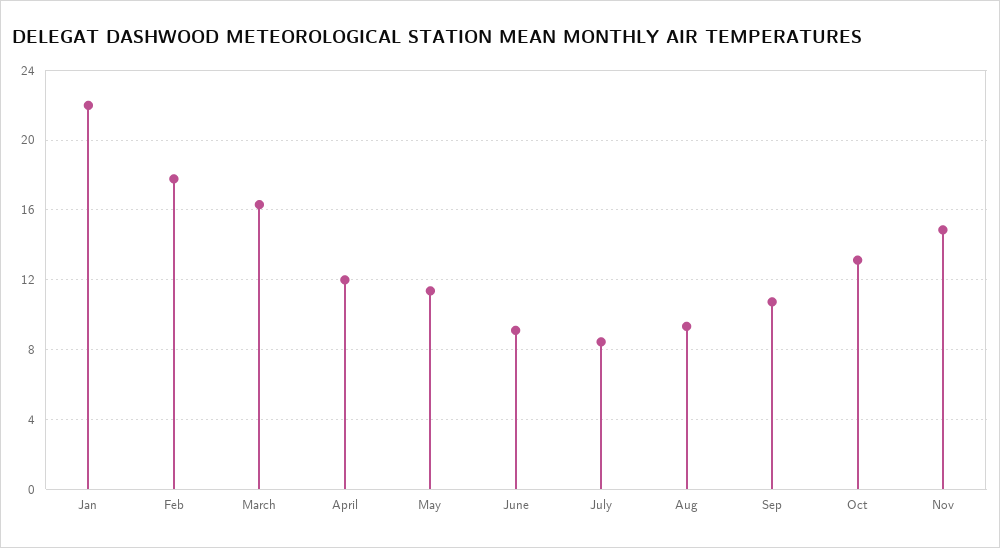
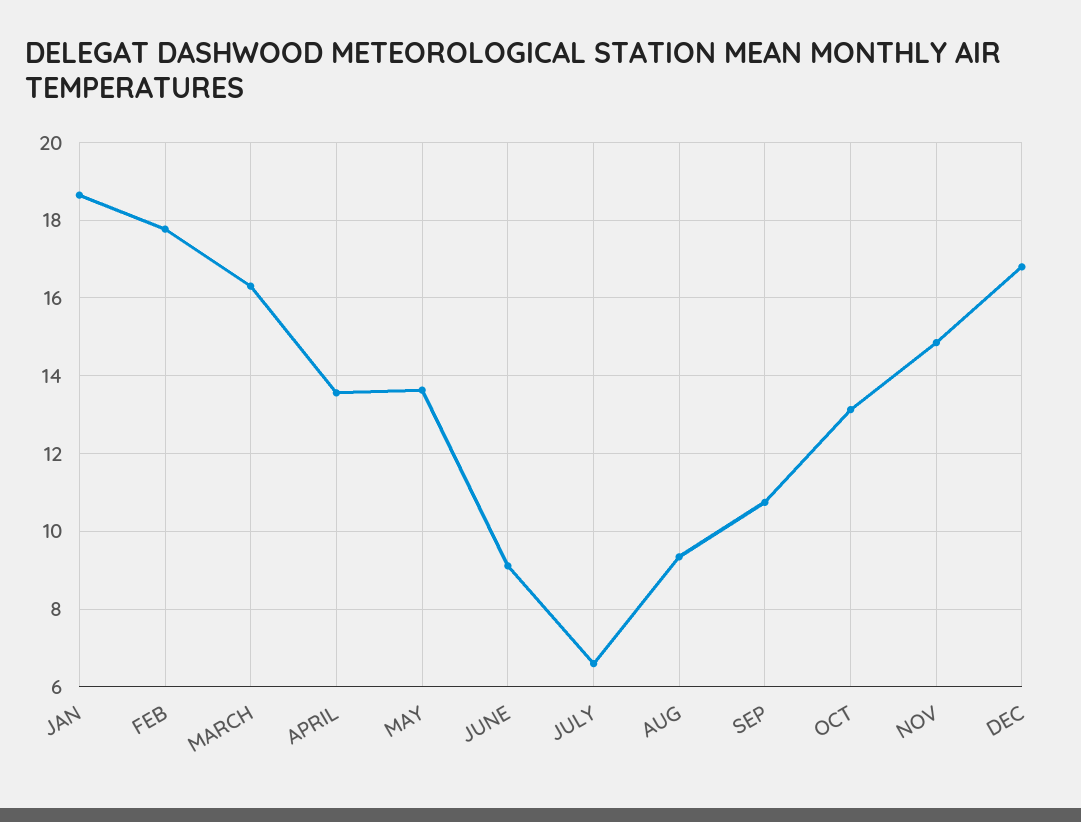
Jan: 22 -> 18.6
April: 12 -> 13.6
May: 11.5 -> 13.6
July: 8.5 -> 6.6
DEC: none -> 16.8

